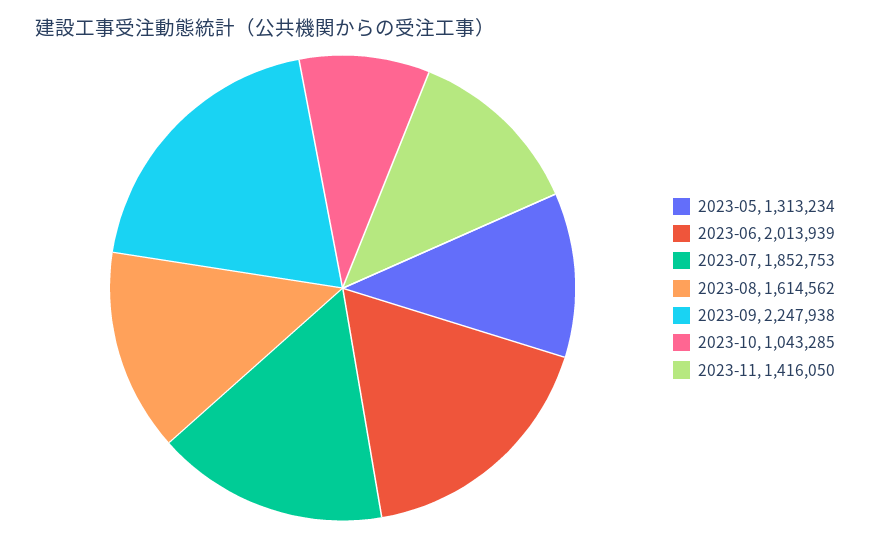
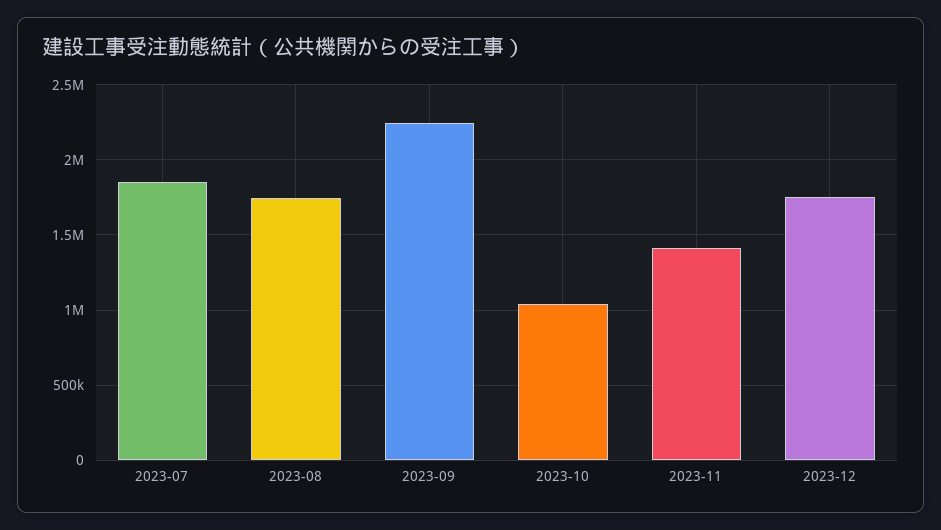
2023-05: 1313234 -> none
2023-06: 2013939 -> none
2023-08: 1614562 -> 1750000
2023-12: none -> 1750000

